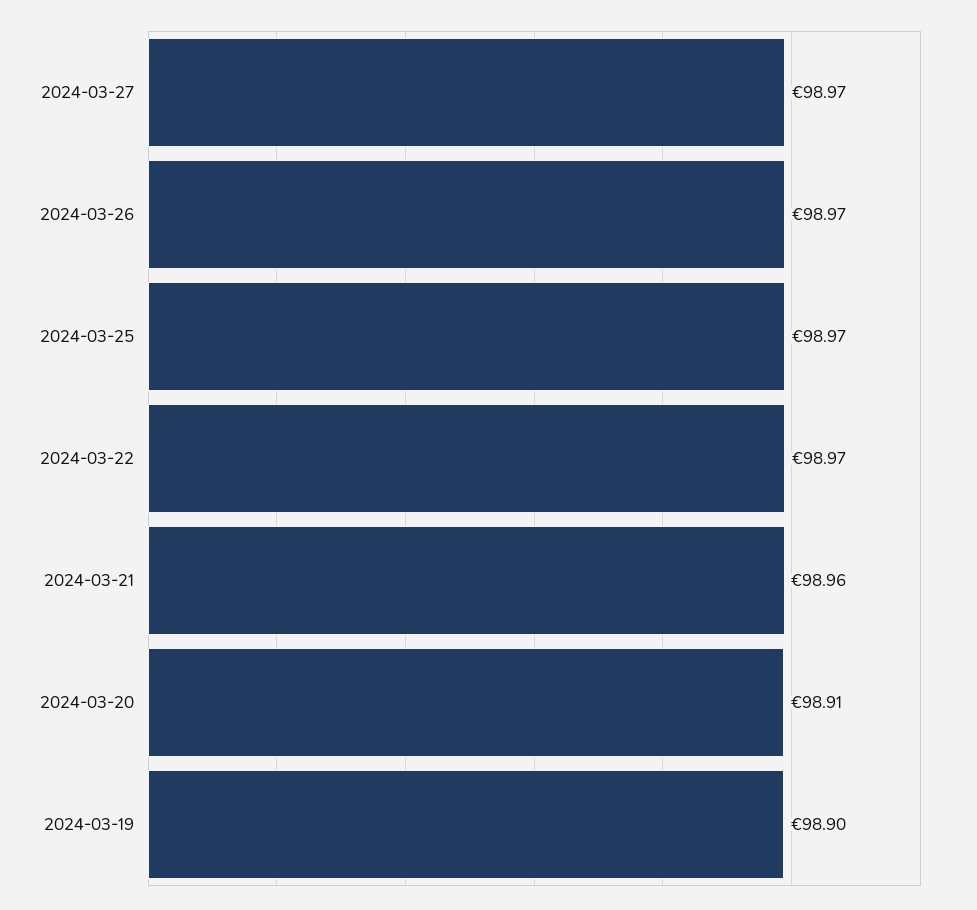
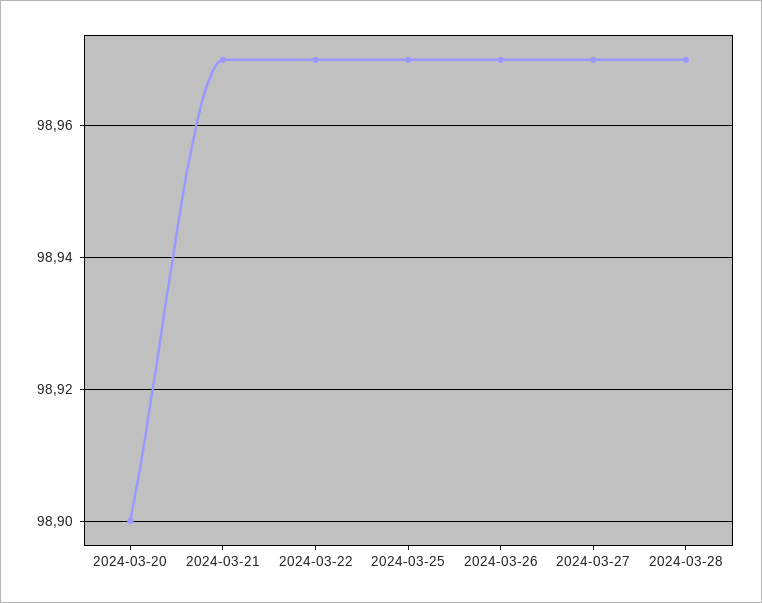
2024-03-21: 98.96 -> 98.97
2024-03-20: 98.91 -> 98.9
2024-03-19: 98.9 -> none
2024-03-28: none -> 98.97

